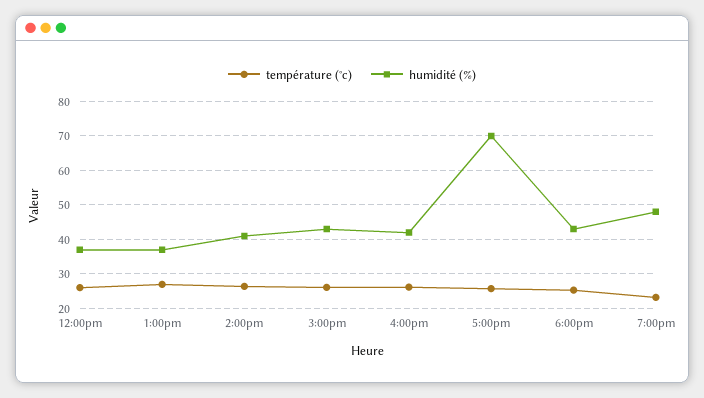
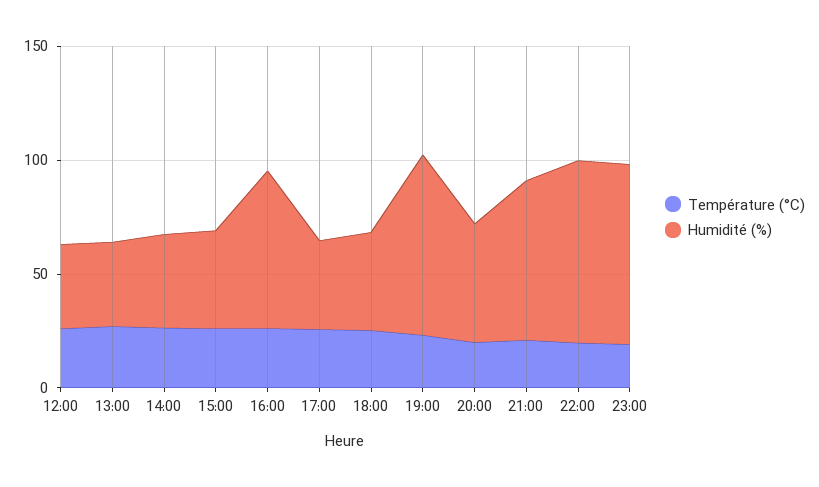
humidité (%), 4:00pm: 42 -> 70
humidité (%), 5:00pm: 70 -> 40
humidité (%), 7:00pm: 48 -> 80
température (°c), 20:00: none -> 20
humidité (%), 20:00: none -> 50
température (°c), 21:00: none -> 20
humidité (%), 21:00: none -> 70
température (°c), 22:00: none -> 20
humidité (%), 22:00: none -> 80
température (°c), 23:00: none -> 20
humidité (%), 23:00: none -> 80

